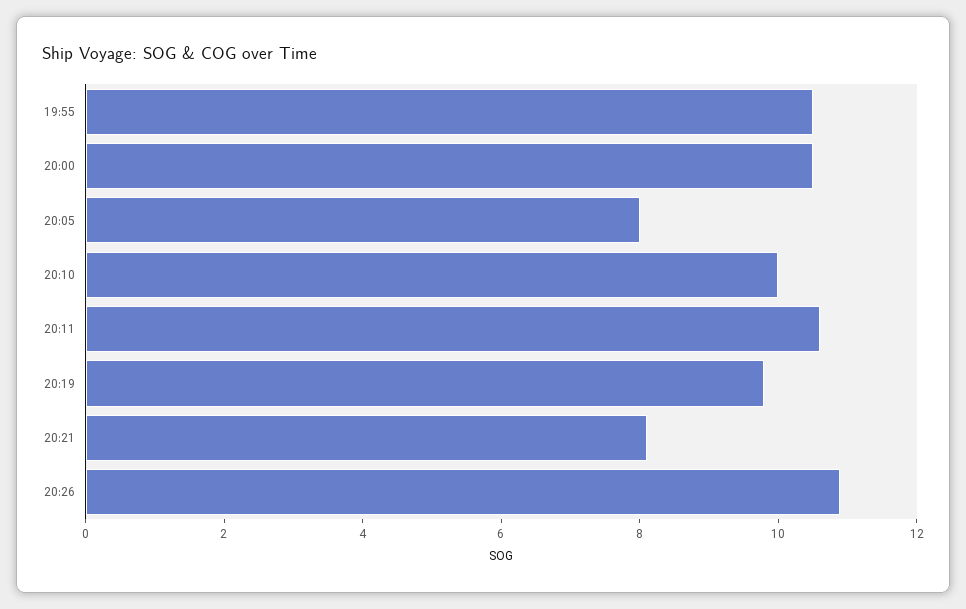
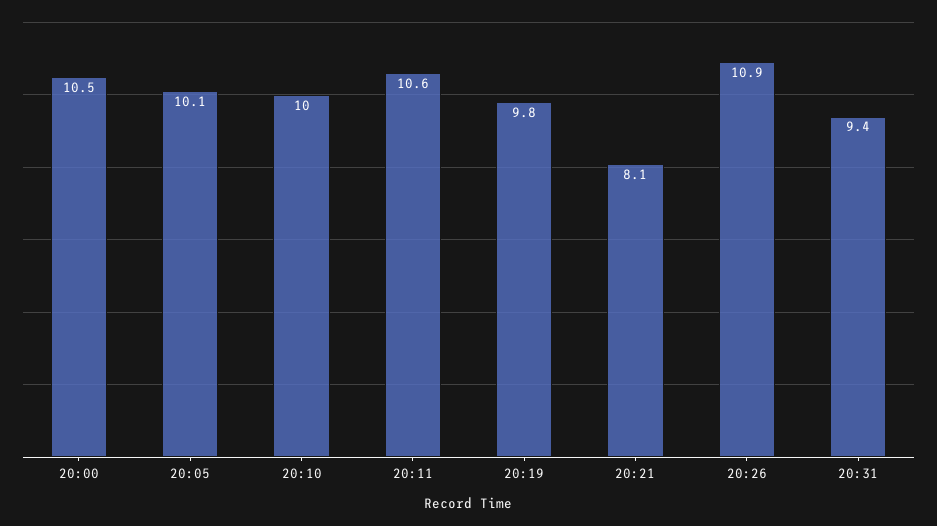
19:55: 10.5 -> none
20:05: 8 -> 10.1
20:31: none -> 9.4

